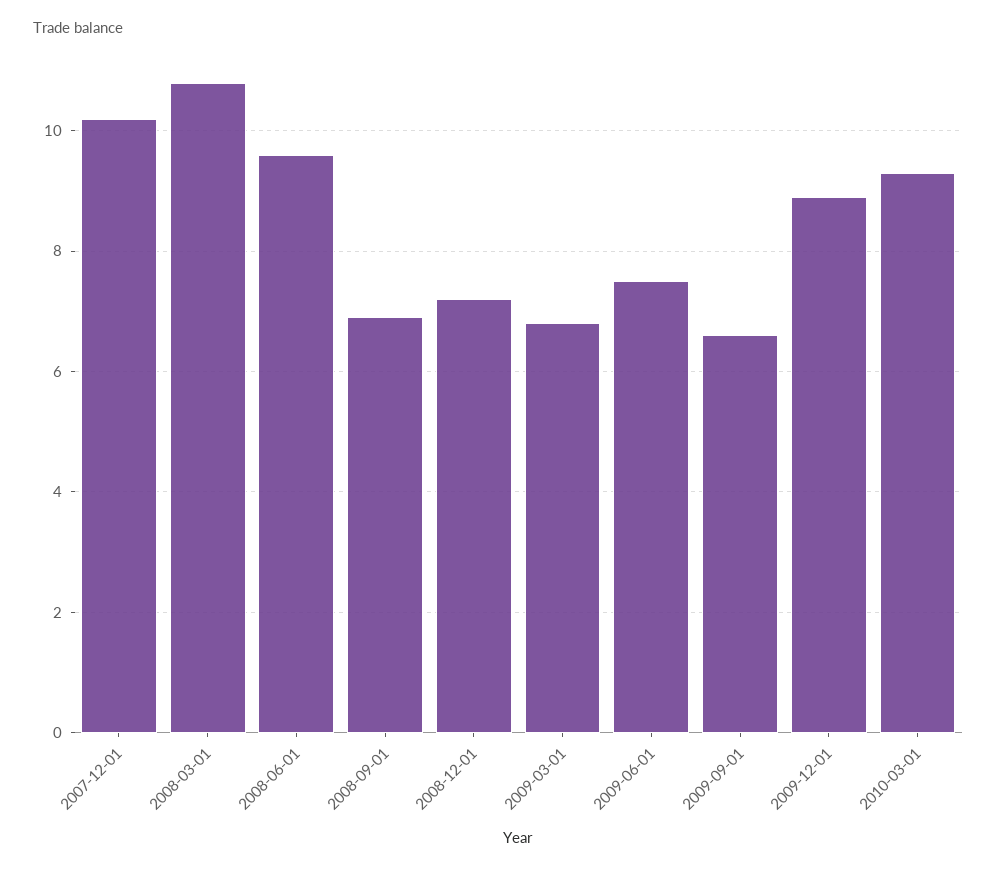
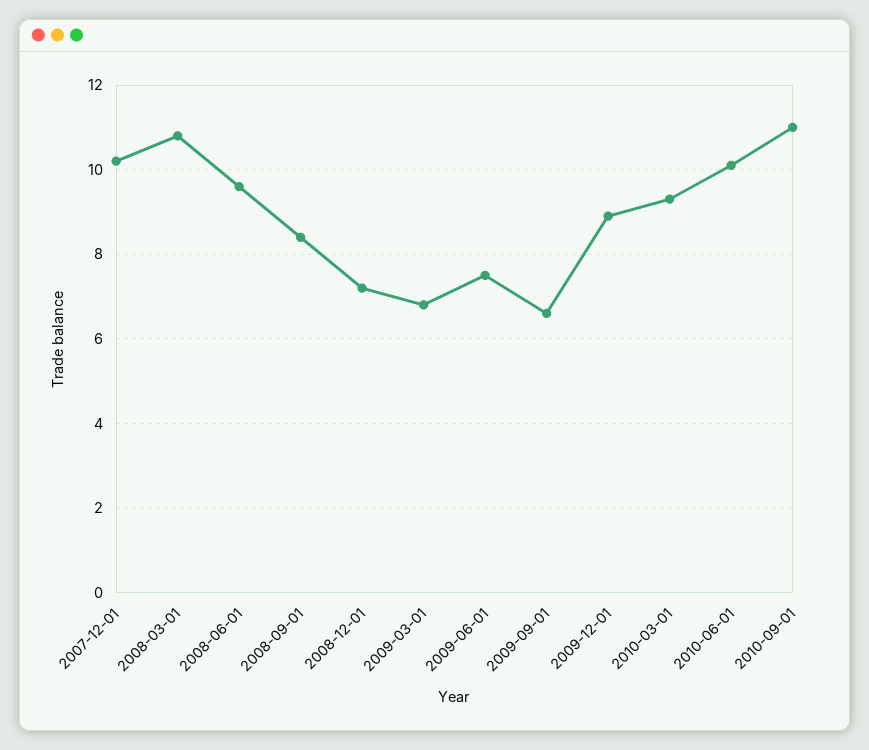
2008-09-01: 7 -> 8.5
2010-06-01: none -> 10
2010-09-01: none -> 11

